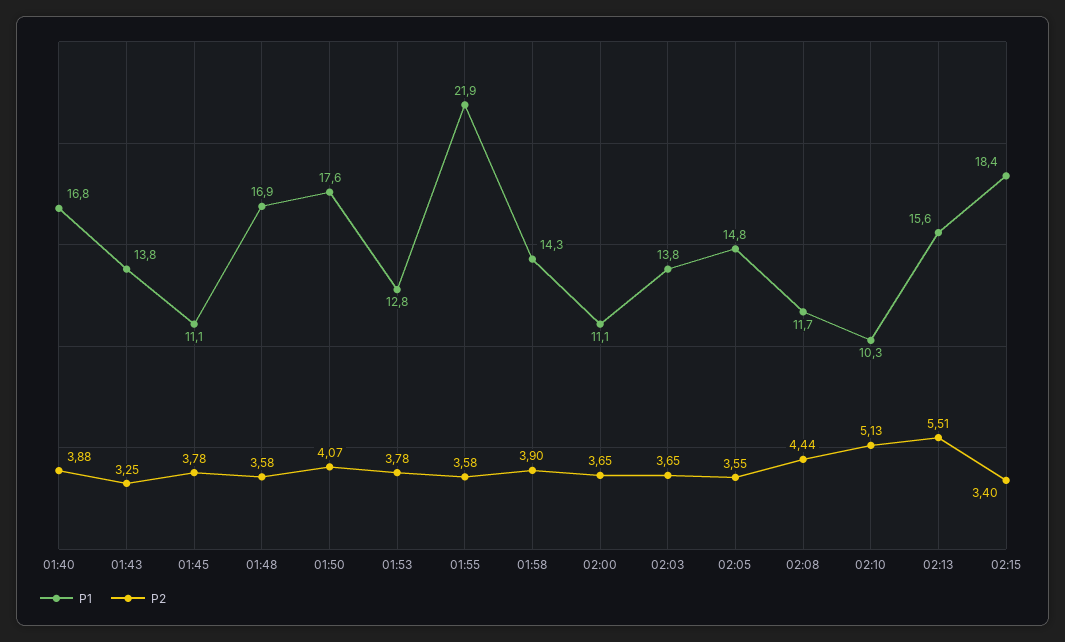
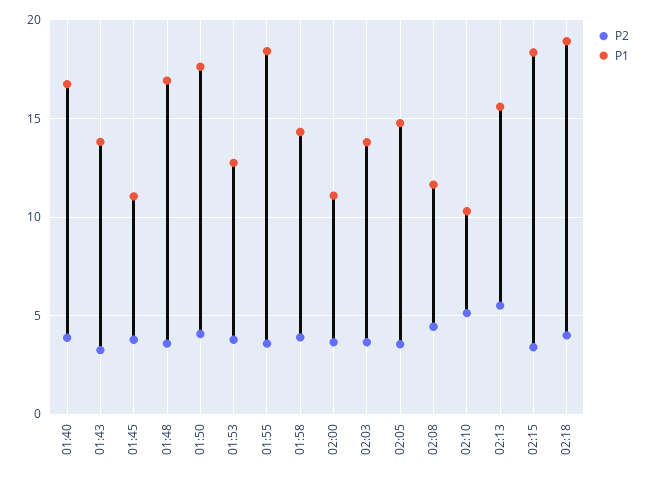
P1, 01:55: 21.9 -> 18.5
P2, 02:18: none -> 4
P1, 02:18: none -> 19

